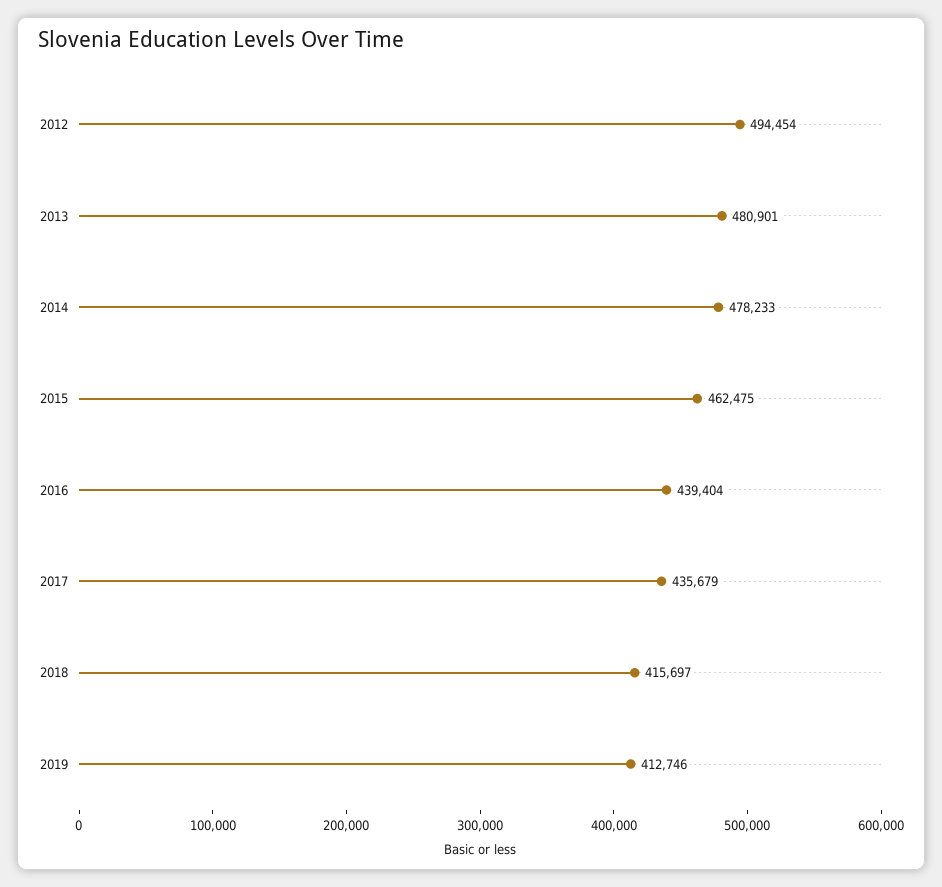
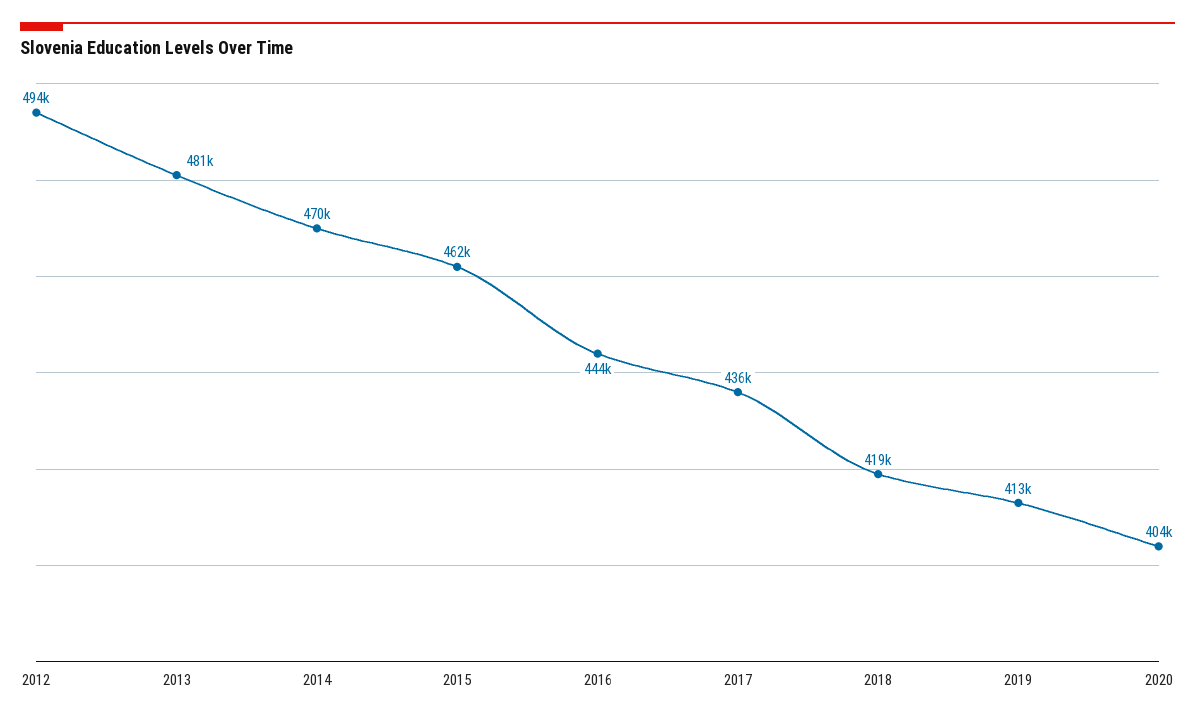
2014: 478233 -> 470000
2016: 439404 -> 444000
2018: 415697 -> 419000
2020: none -> 404000

